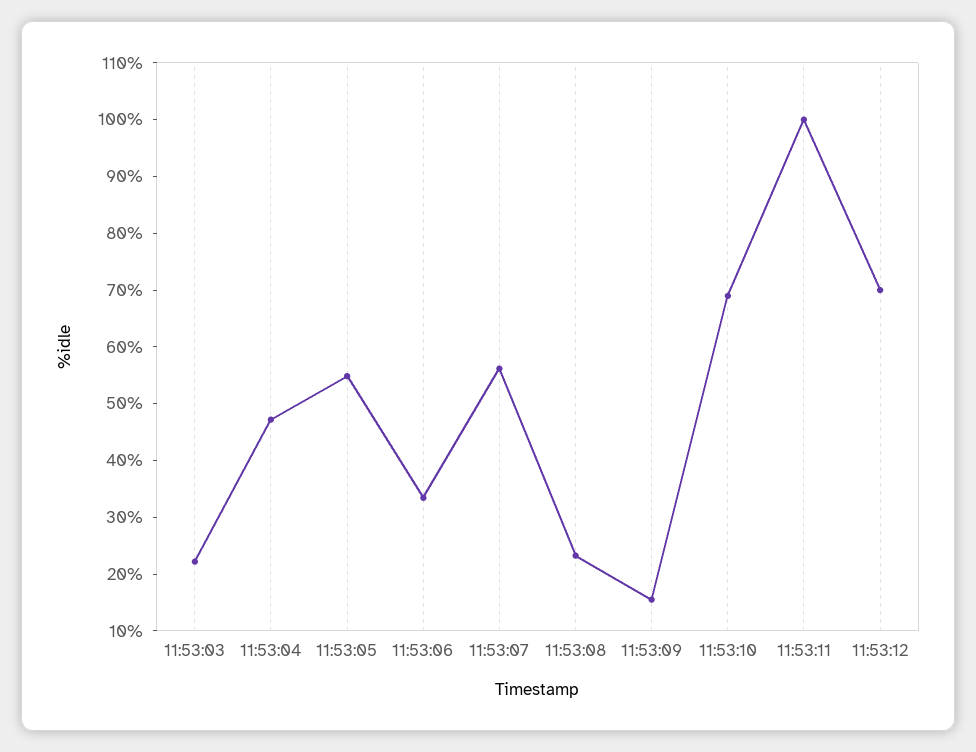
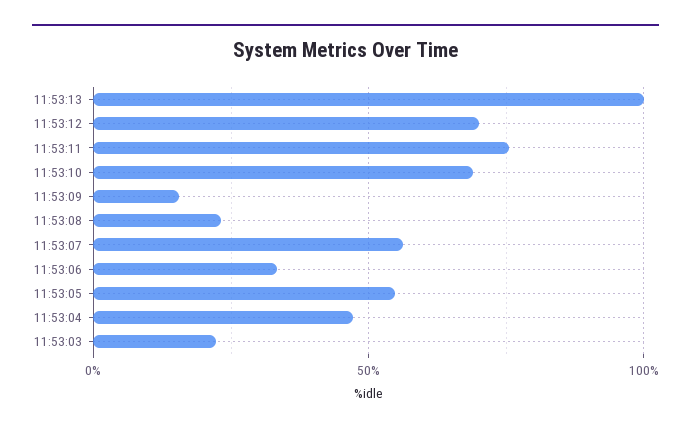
11:53:11: 100 -> 75
11:53:13: none -> 100

